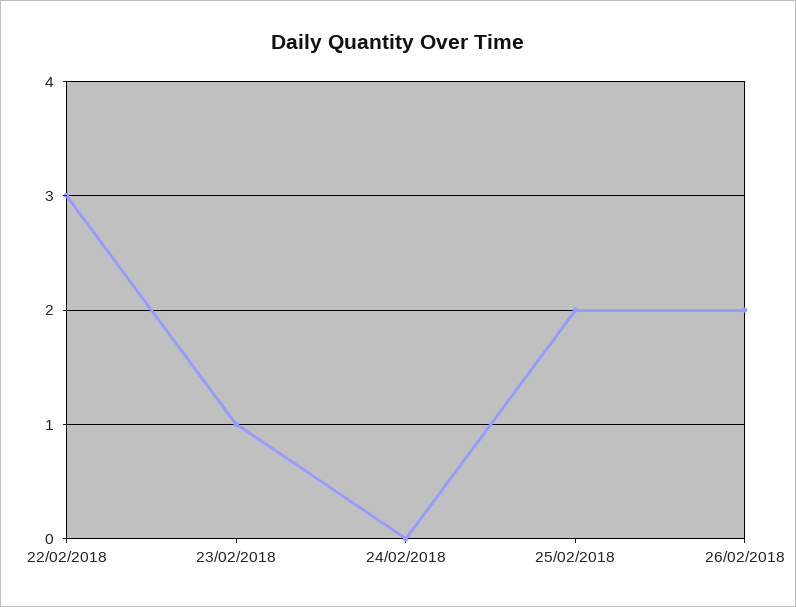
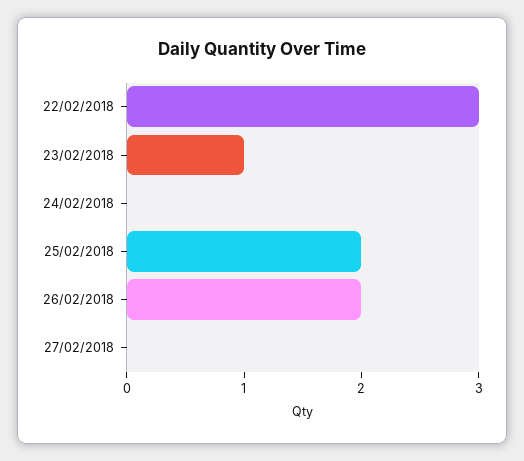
27/02/2018: none -> 0

